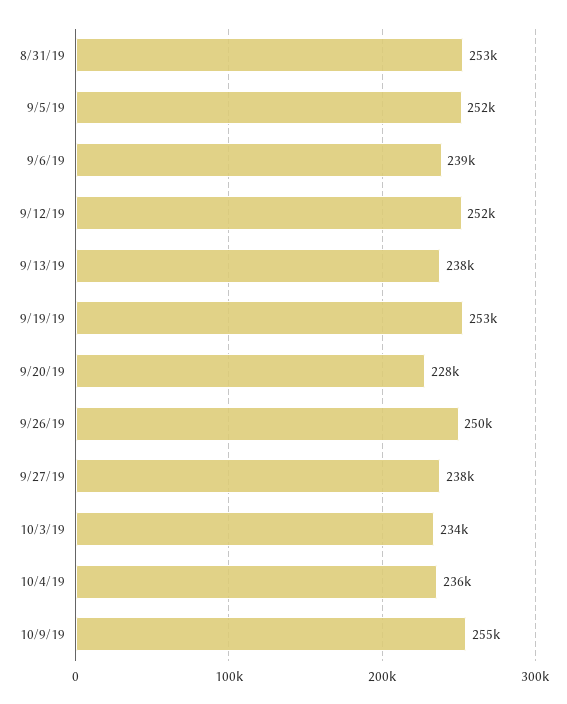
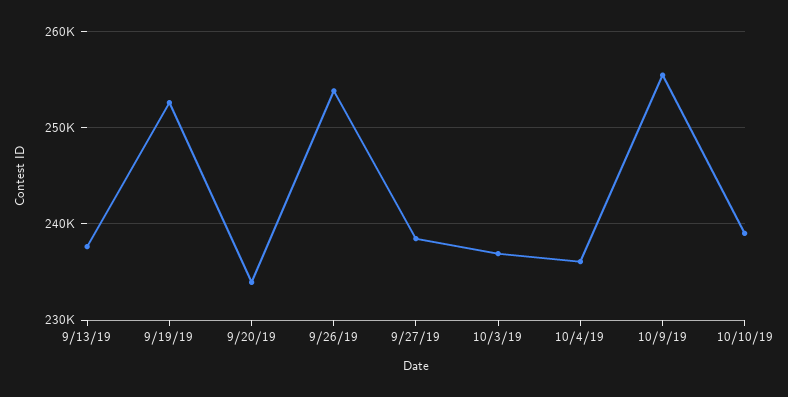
8/31/19: 253000 -> none
9/5/19: 252000 -> none
9/6/19: 239000 -> none
9/12/19: 252000 -> none
9/20/19: 228000 -> 234000
9/26/19: 250000 -> 254000
10/3/19: 234000 -> 237000
10/10/19: none -> 239000

